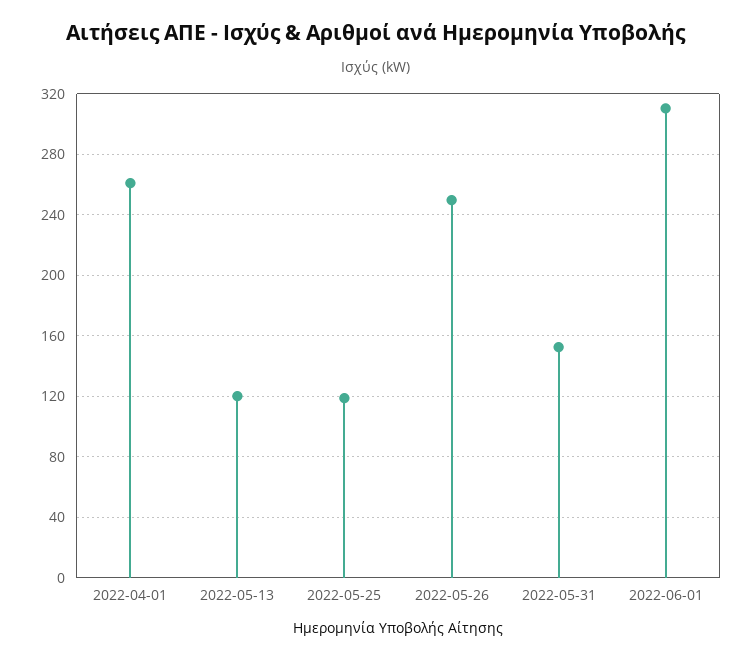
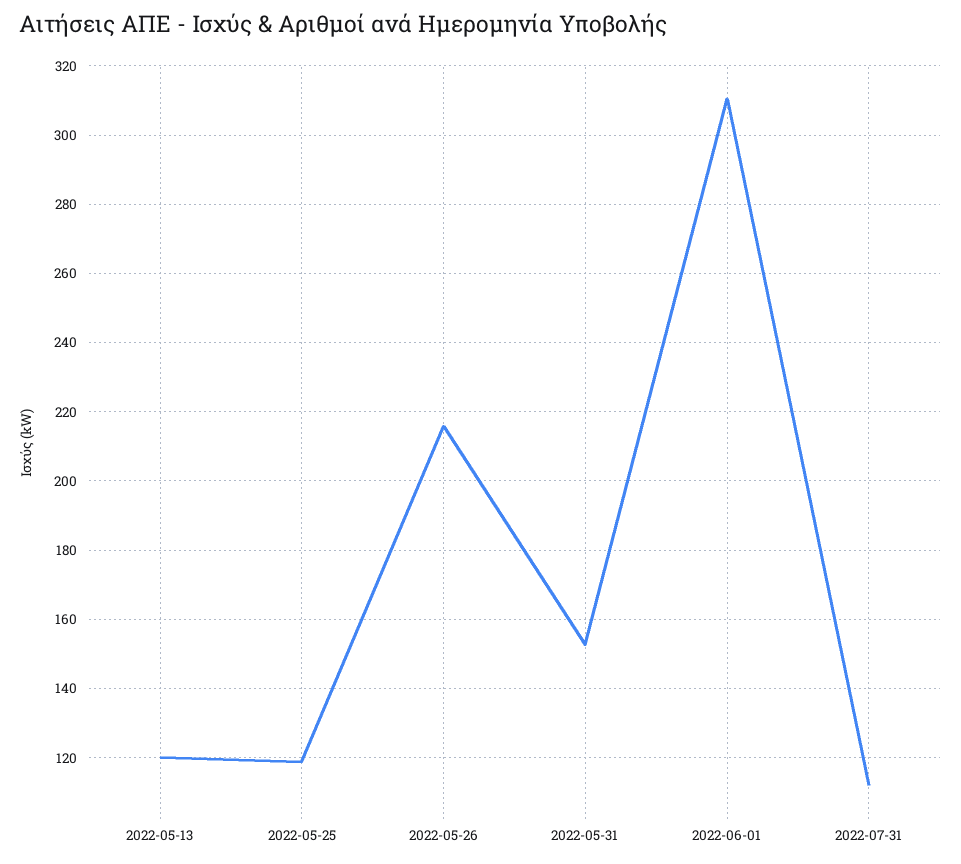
2022-04-01: 260 -> none
2022-05-26: 250 -> 216
2022-07-31: none -> 112

